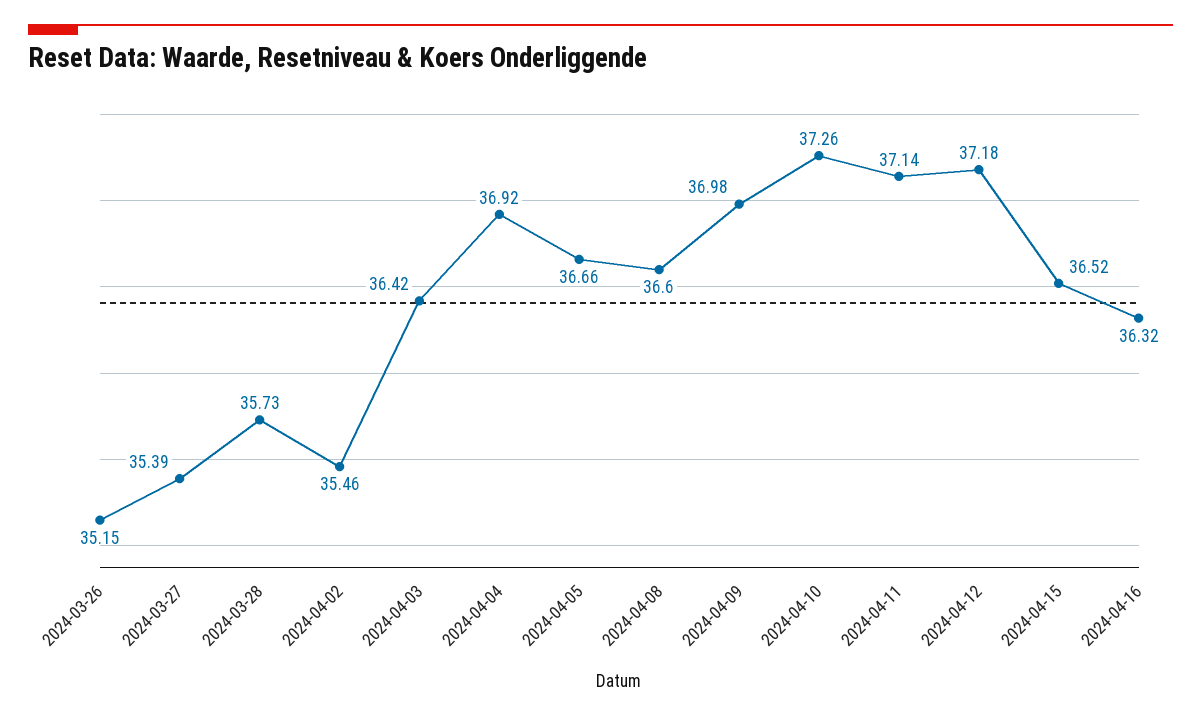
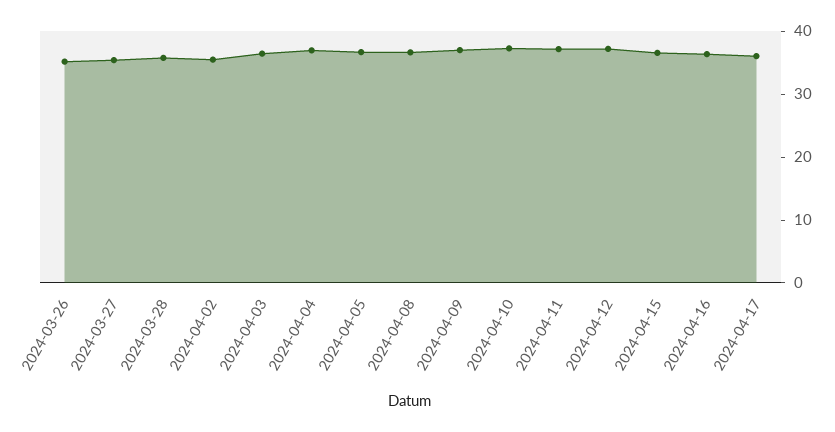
2024-04-17: none -> 36

